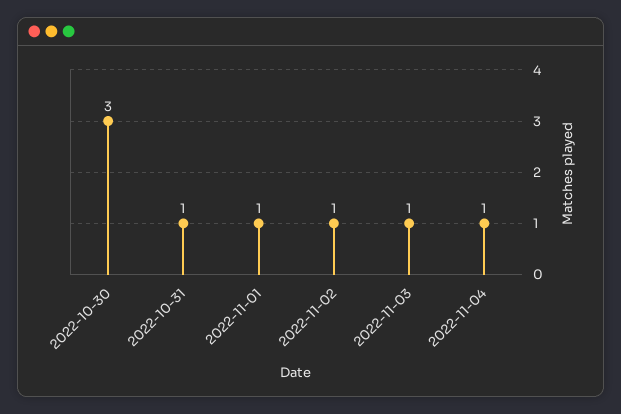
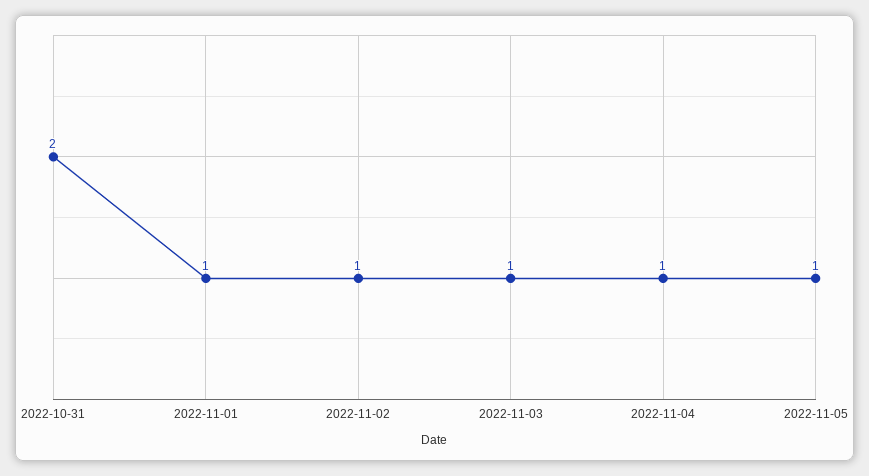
2022-10-30: 3 -> none
2022-10-31: 1 -> 2
2022-11-05: none -> 1

